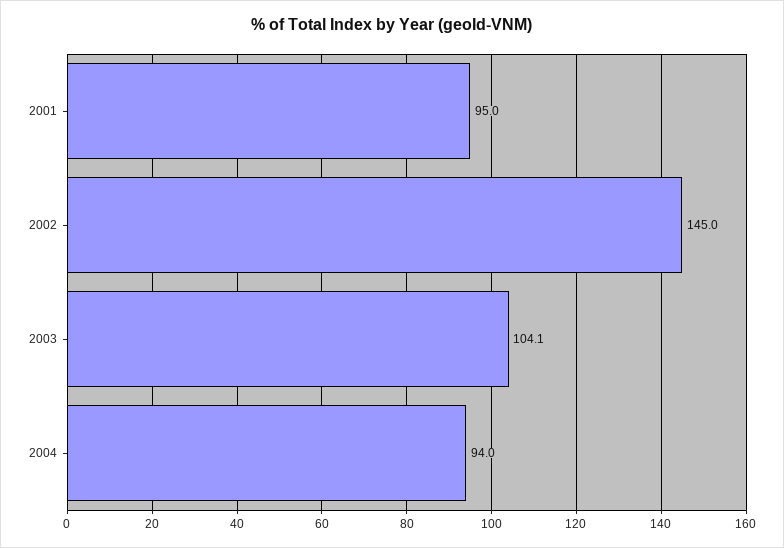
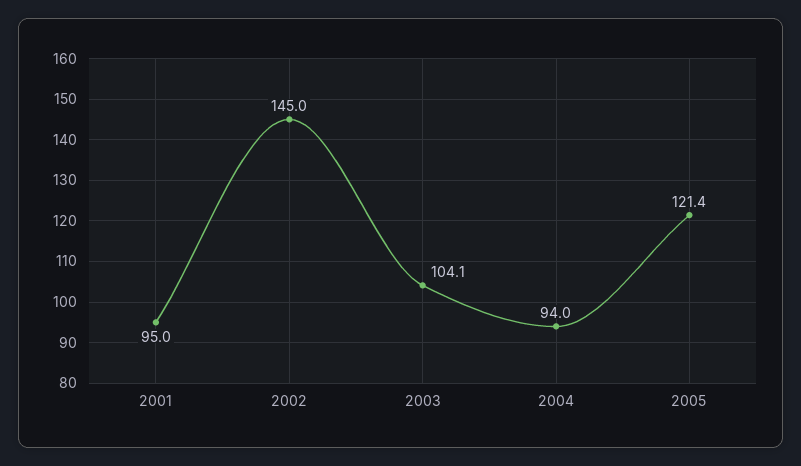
2005: none -> 121.4

